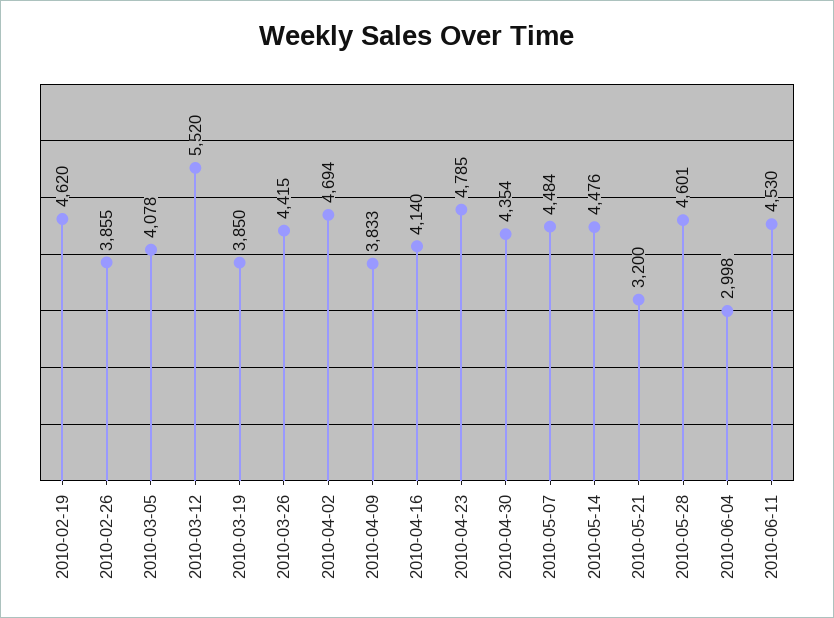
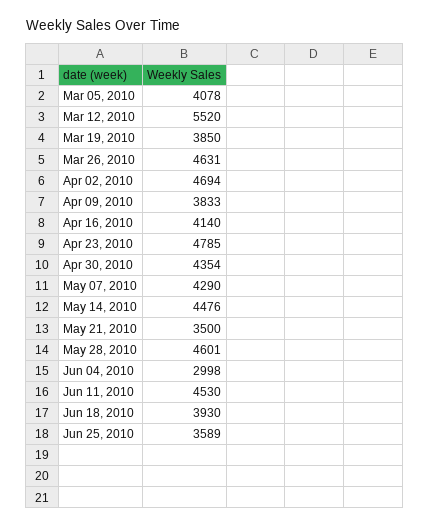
2010-02-19: 4620 -> none
2010-02-26: 3855 -> none
2010-03-26: 4415 -> 4631
2010-05-07: 4484 -> 4290
2010-05-21: 3200 -> 3500
Jun 18, 2010: none -> 3930
Jun 25, 2010: none -> 3589

